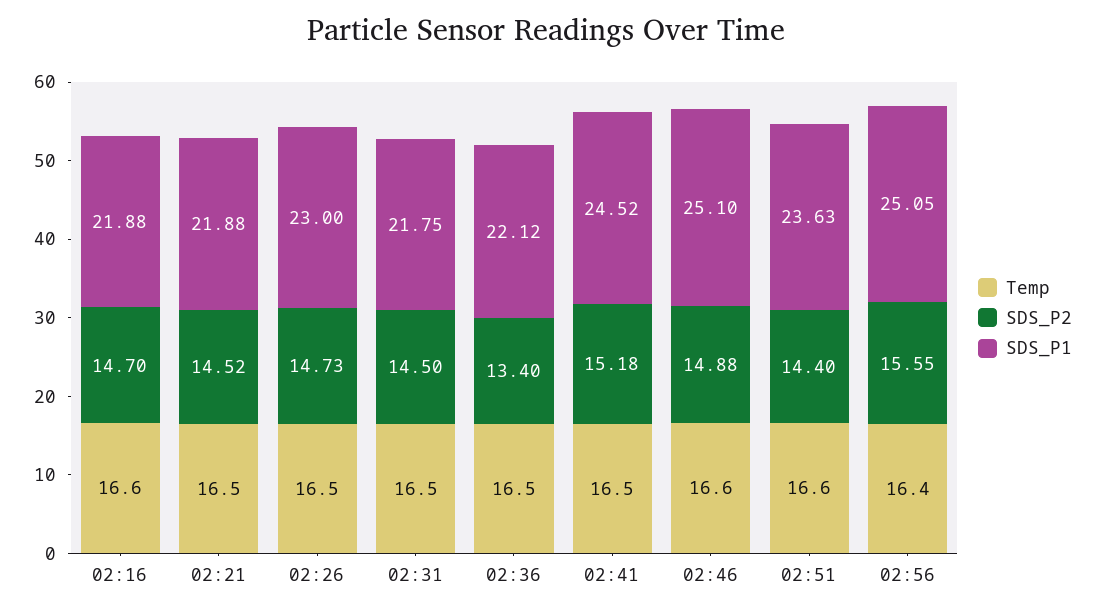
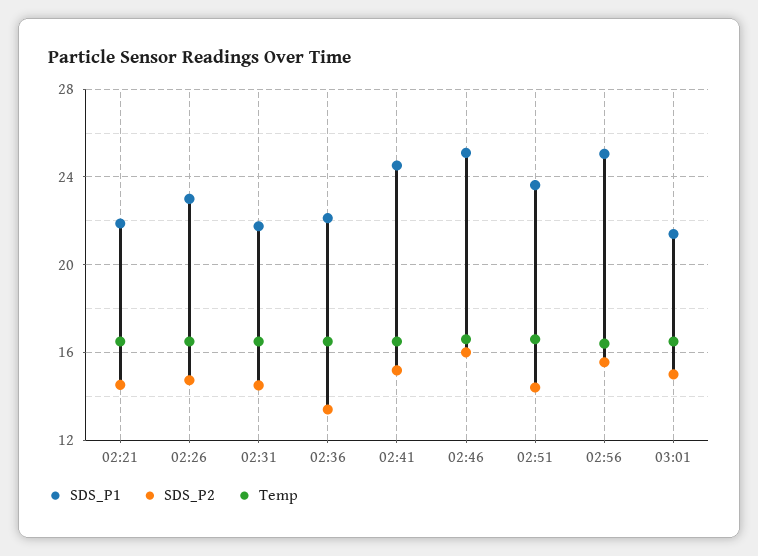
Temp, 02:16: 16.6 -> none
SDS_P2, 02:16: 14.7 -> none
SDS_P1, 02:16: 21.88 -> none
SDS_P2, 02:46: 14.88 -> 16
SDS_P1, 03:01: none -> 21.5
SDS_P2, 03:01: none -> 15
Temp, 03:01: none -> 16.5

